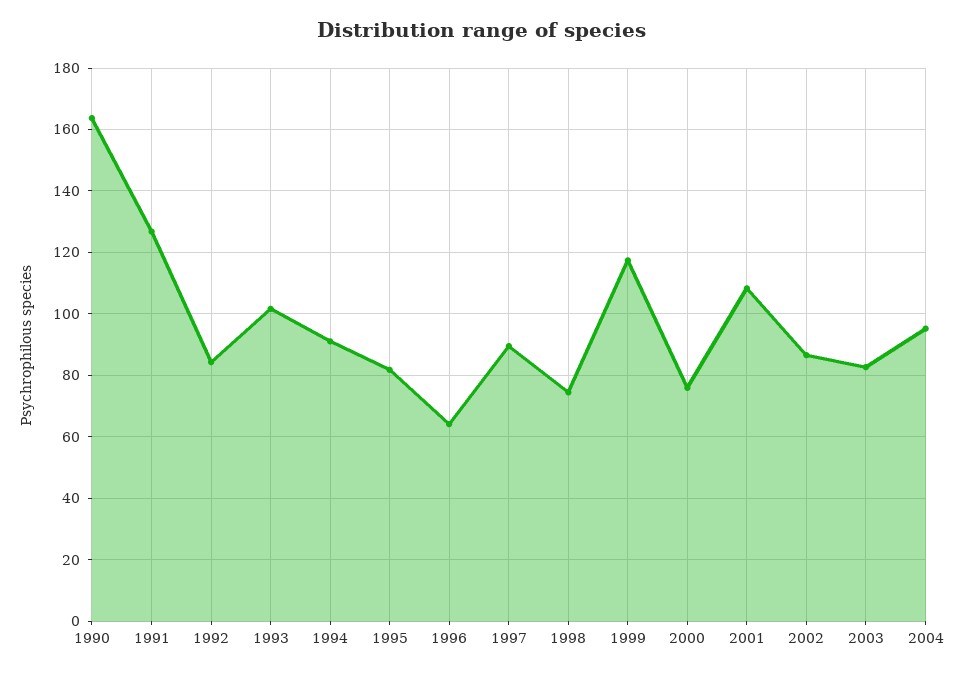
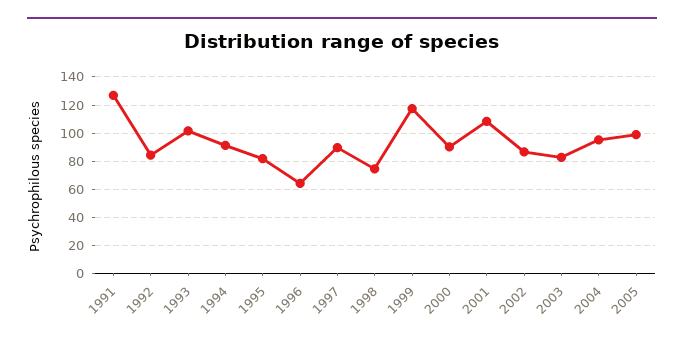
1990: 164 -> none
2000: 76 -> 90
2005: none -> 100

